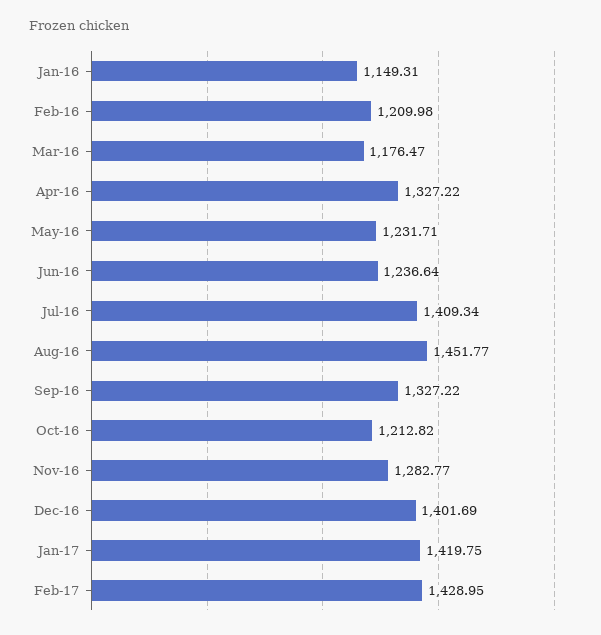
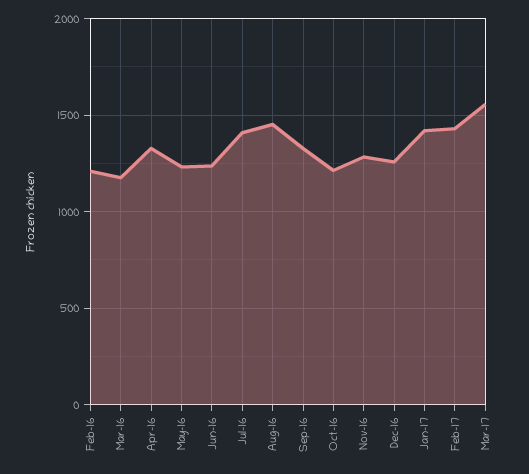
Jan-16: 1149.31 -> none
Dec-16: 1401.69 -> 1250
Mar-17: none -> 1550

